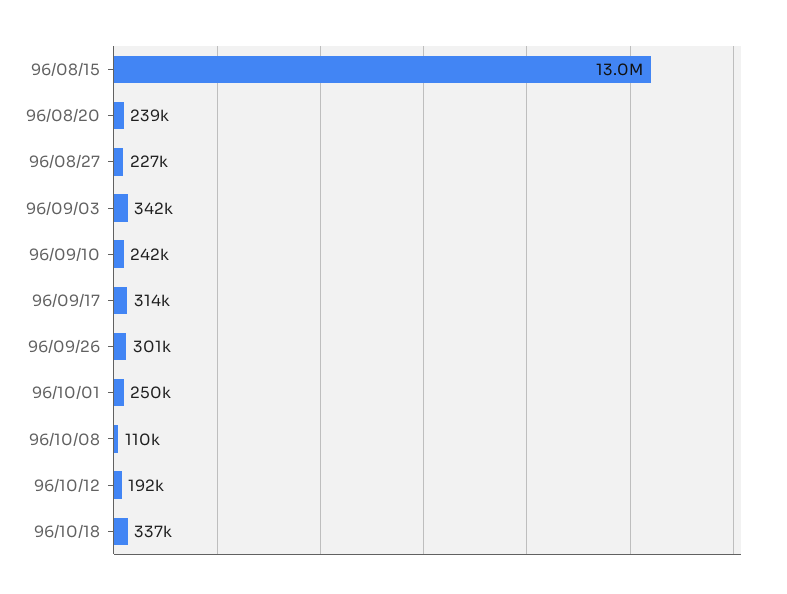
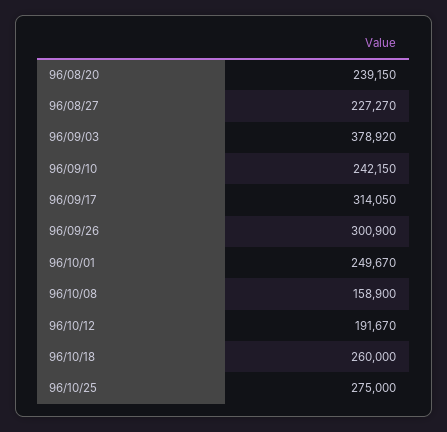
96/08/15: 13000000 -> none
96/09/03: 342000 -> 378920
96/10/08: 110000 -> 158900
96/10/18: 337000 -> 260000
96/10/25: none -> 275000

